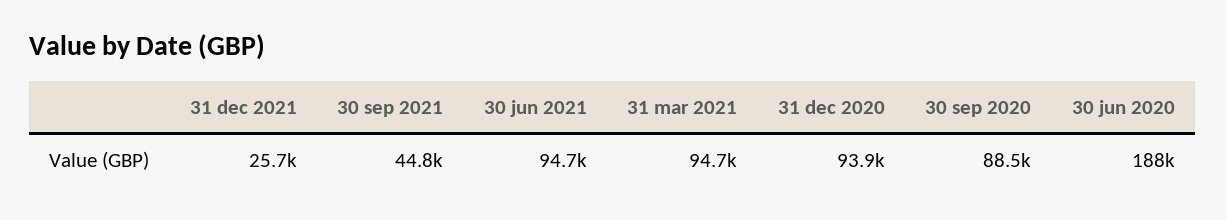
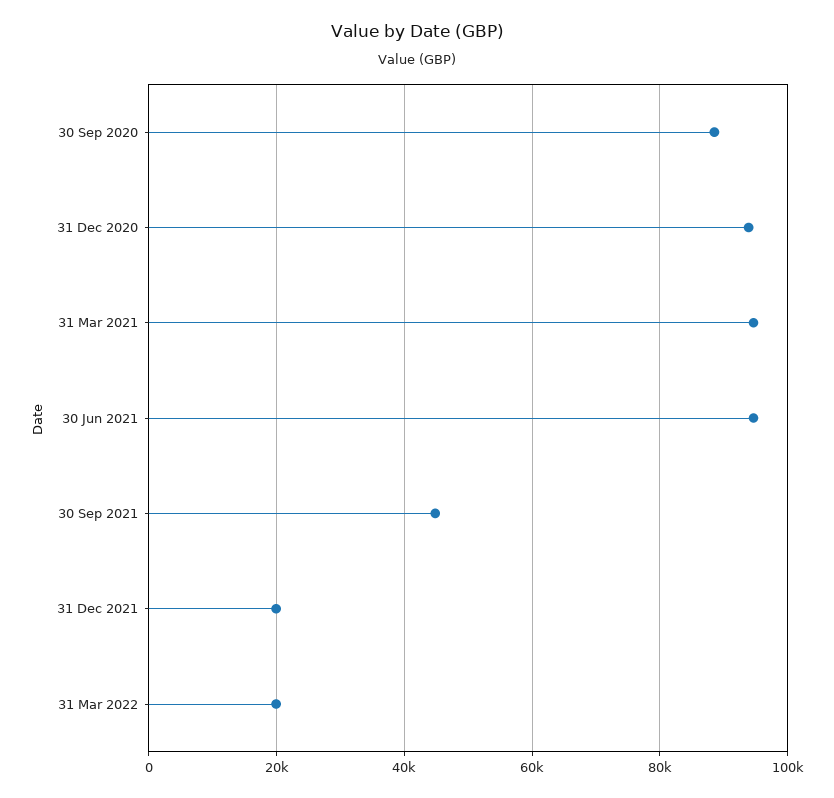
31 dec 2021: 25700 -> 20000
30 jun 2020: 188000 -> none
31 Mar 2022: none -> 20000

